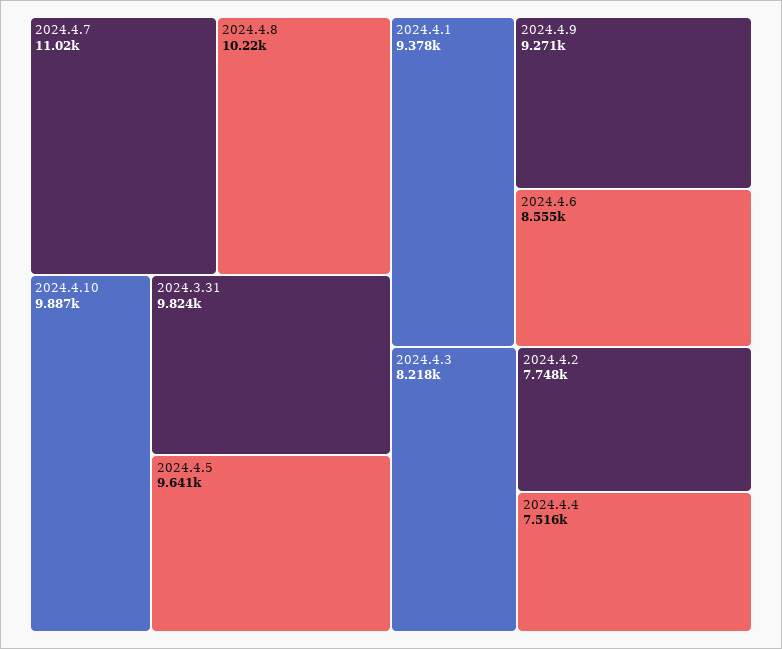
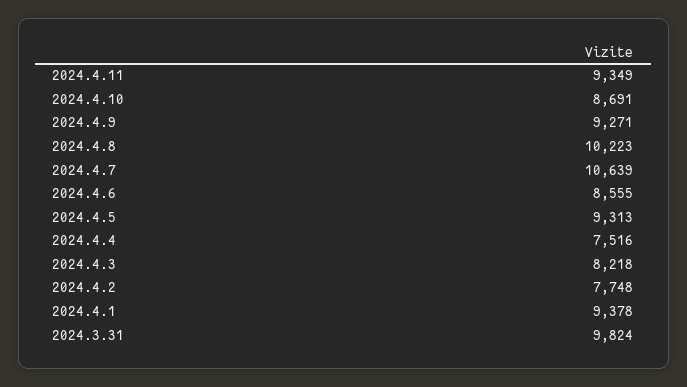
2024.4.7: 11020 -> 10639
2024.4.10: 9887 -> 8691
2024.4.5: 9641 -> 9313
2024.4.11: none -> 9349

